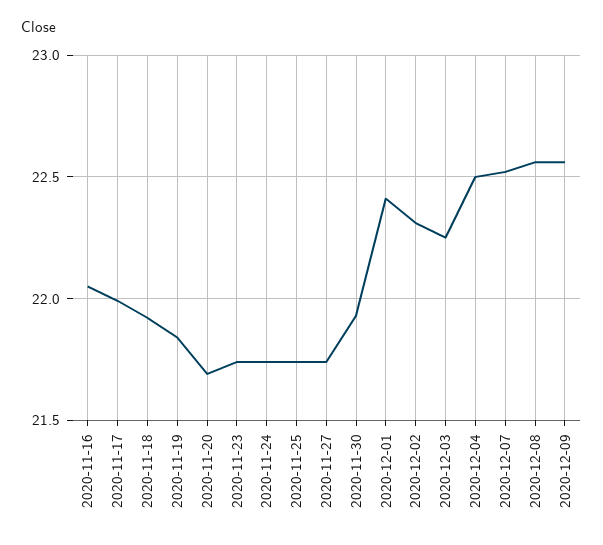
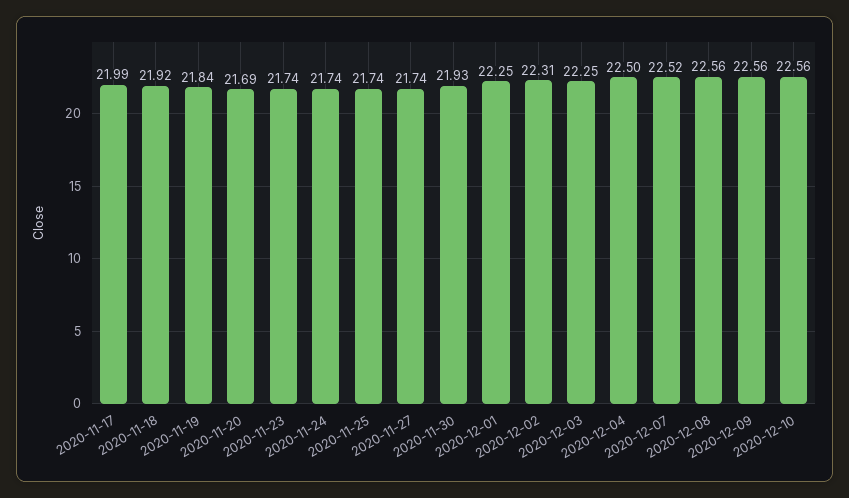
2020-11-16: 22.05 -> none
2020-12-01: 22.4 -> 22.25
2020-12-10: none -> 22.56

